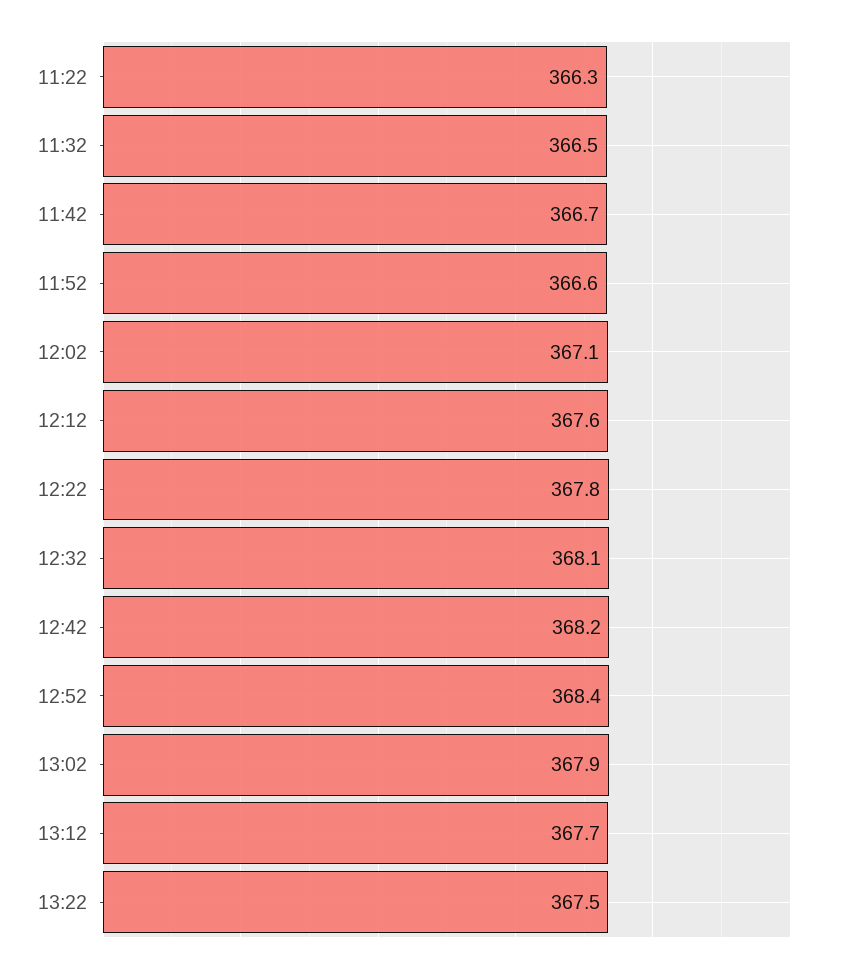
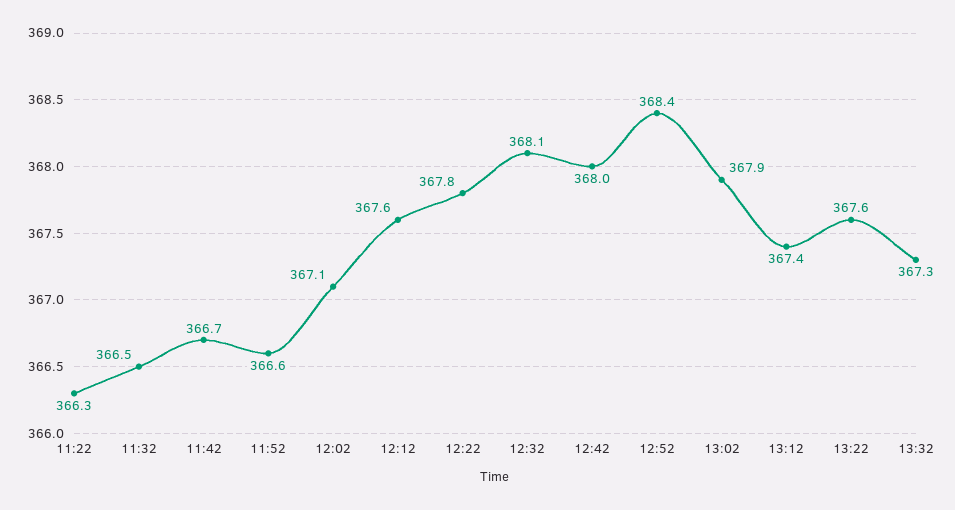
12:42: 368.2 -> 368
13:12: 367.7 -> 367.4
13:22: 367.5 -> 367.6
13:32: none -> 367.3

